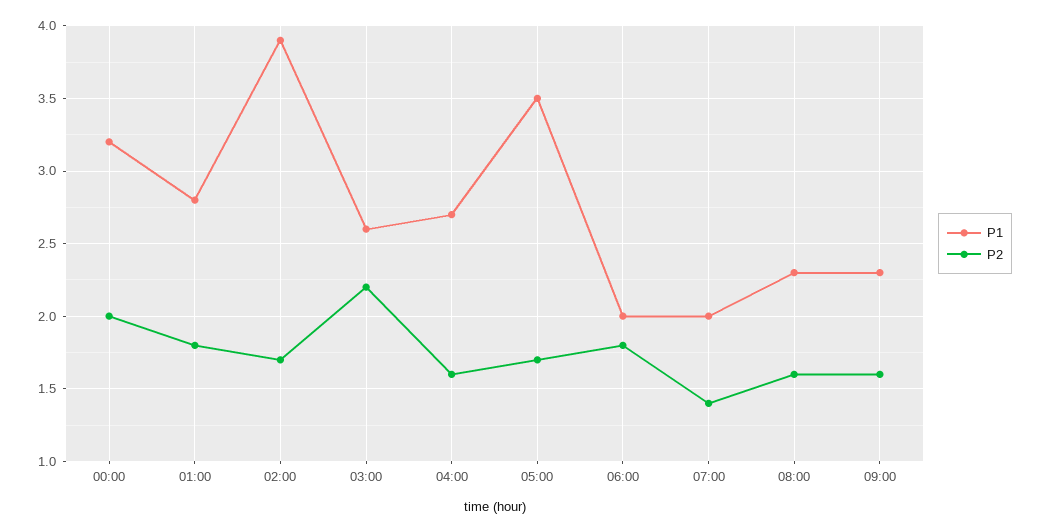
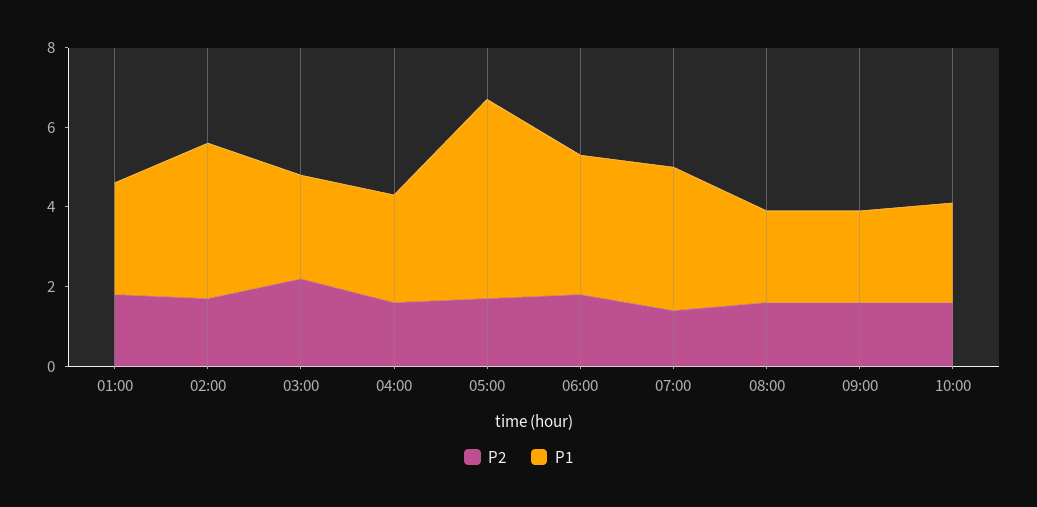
P1, 00:00: 3.2 -> none
P2, 00:00: 2 -> none
P1, 05:00: 3.5 -> 5
P1, 06:00: 2 -> 3.5
P1, 07:00: 2 -> 3.5
P2, 10:00: none -> 1.5
P1, 10:00: none -> 2.5

